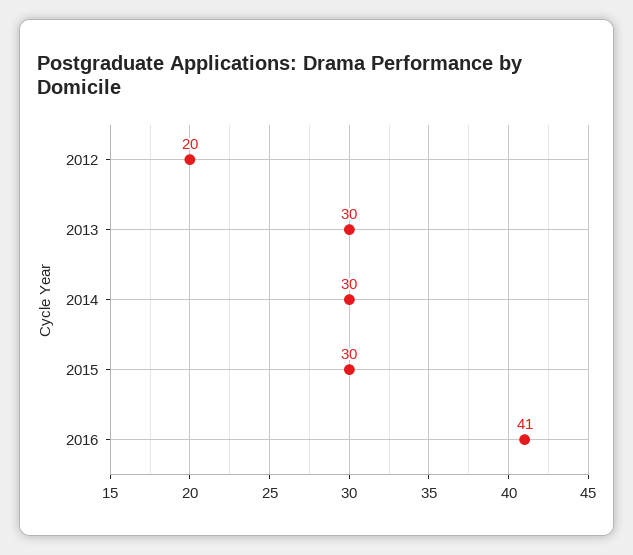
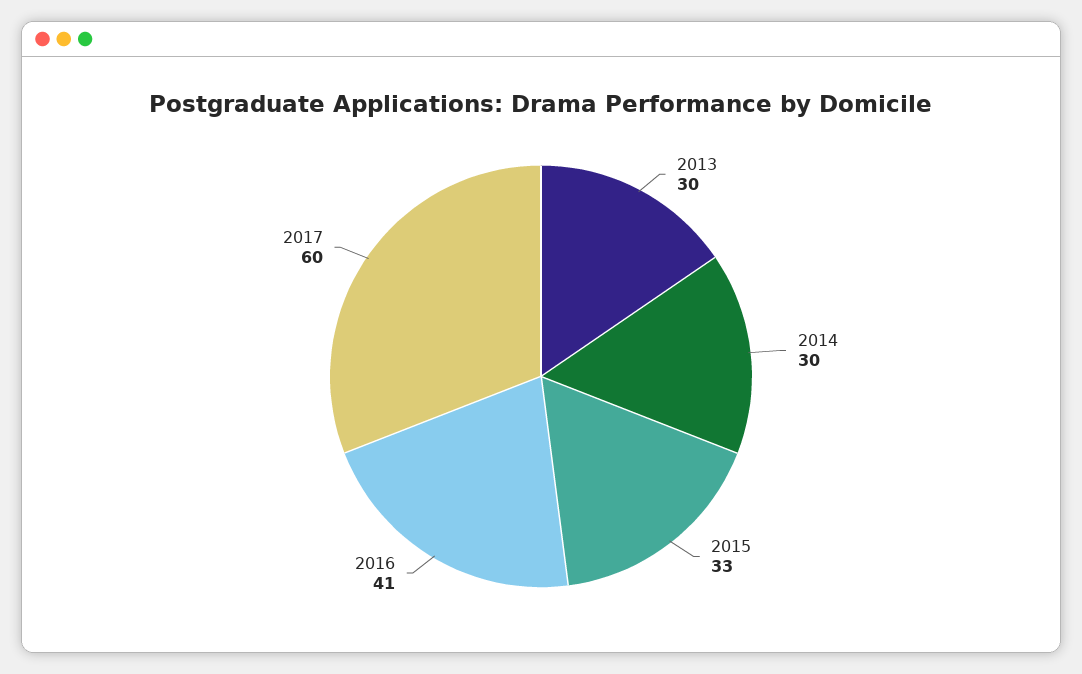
2012: 20 -> none
2015: 30 -> 33
2017: none -> 60

